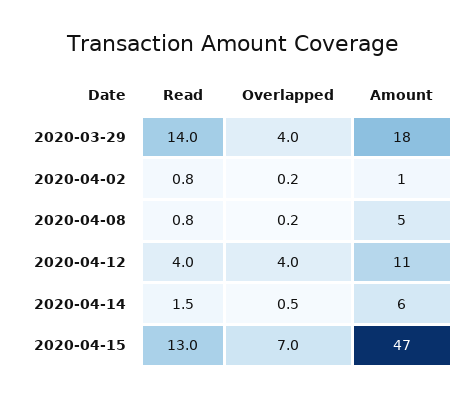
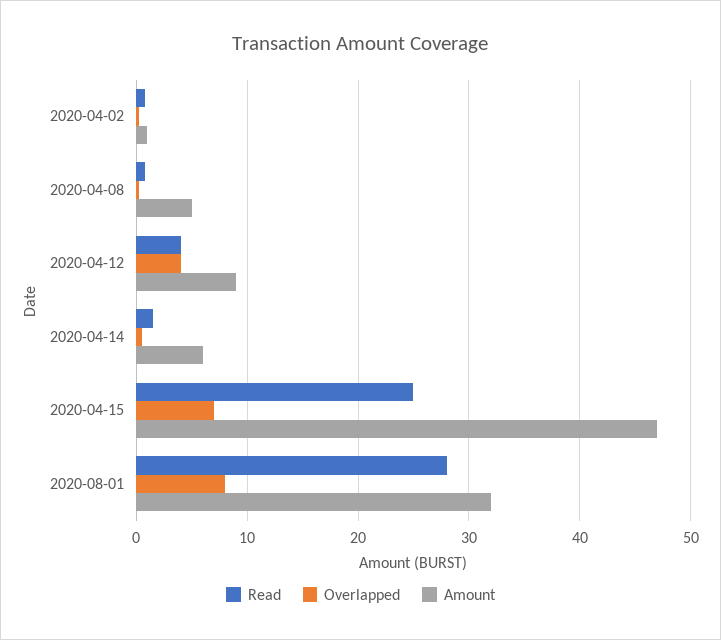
Read, 2020-03-29: 14 -> none
Overlapped, 2020-03-29: 4 -> none
Amount, 2020-03-29: 18 -> none
Amount, 2020-04-12: 11 -> 9
Read, 2020-04-15: 13 -> 25
Read, 2020-08-01: none -> 28
Overlapped, 2020-08-01: none -> 8
Amount, 2020-08-01: none -> 32

